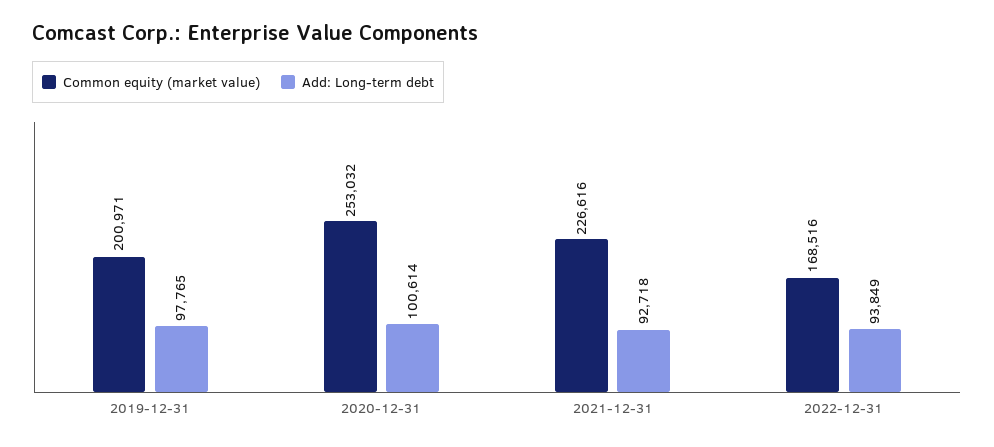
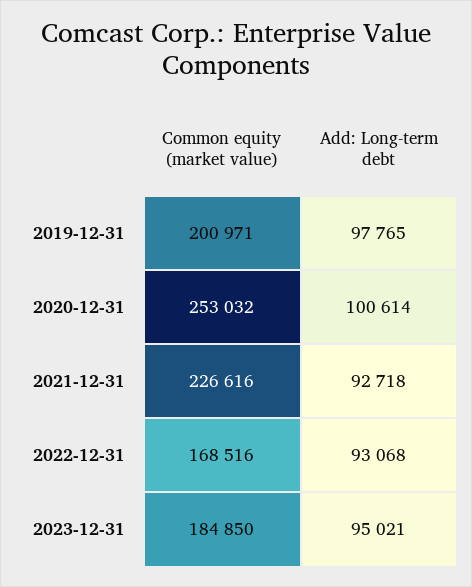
Add: Long-term debt, 2022-12-31: 93849 -> 93068
Common equity (market value), 2023-12-31: none -> 184850
Add: Long-term debt, 2023-12-31: none -> 95021

